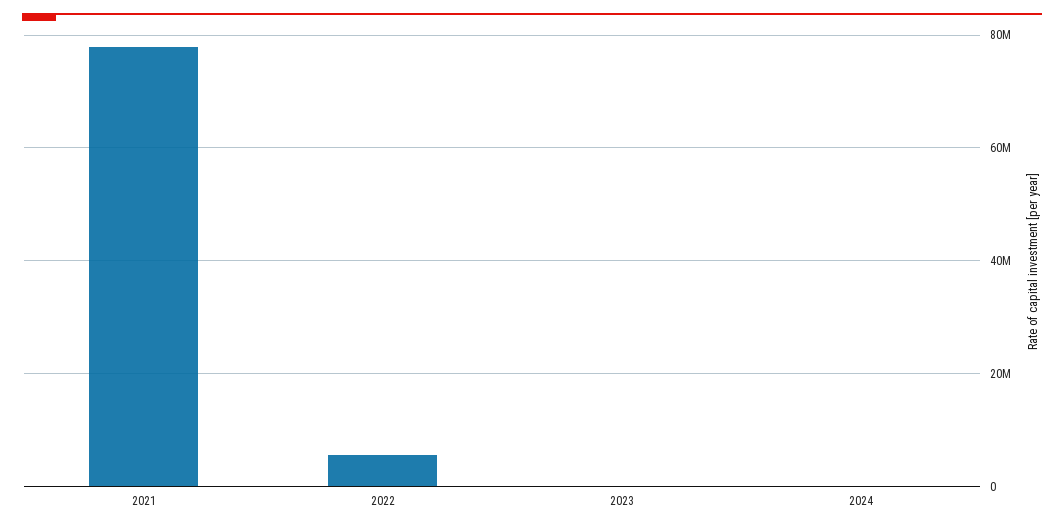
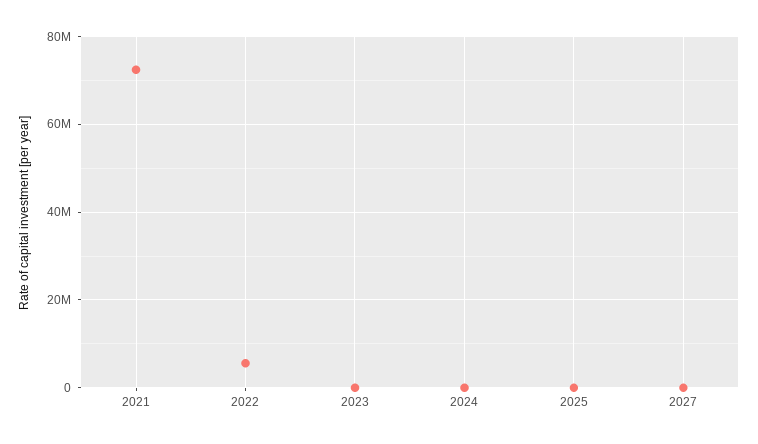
2021: 78000000 -> 72000000
2025: none -> 0
2027: none -> 0

